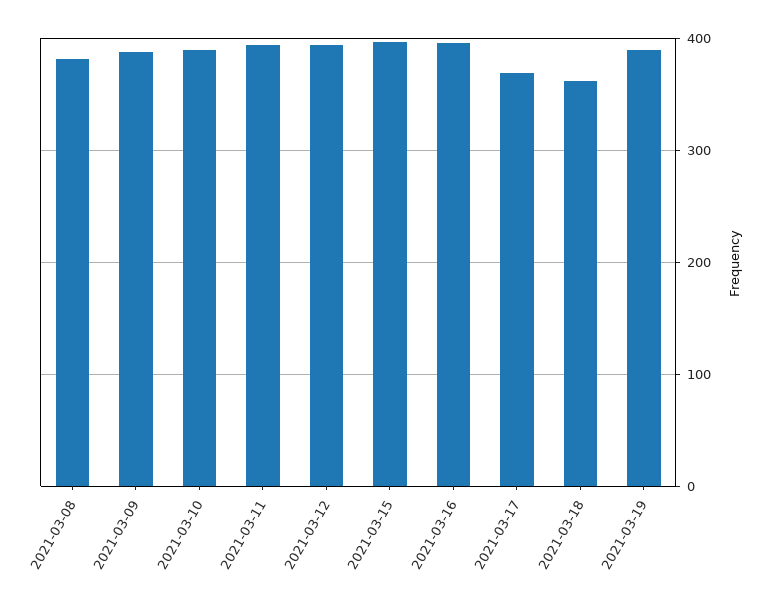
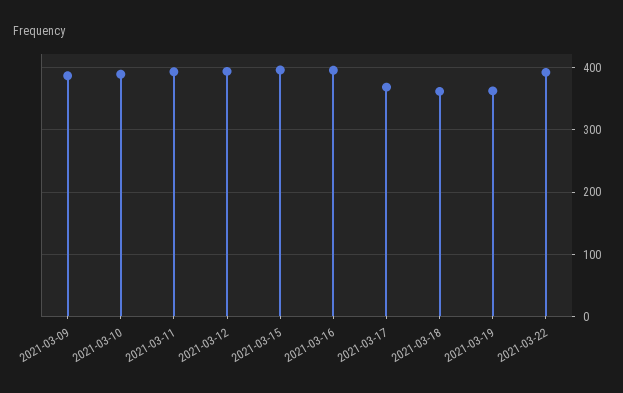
2021-03-08: 380 -> none
2021-03-19: 390 -> 360
2021-03-22: none -> 390

